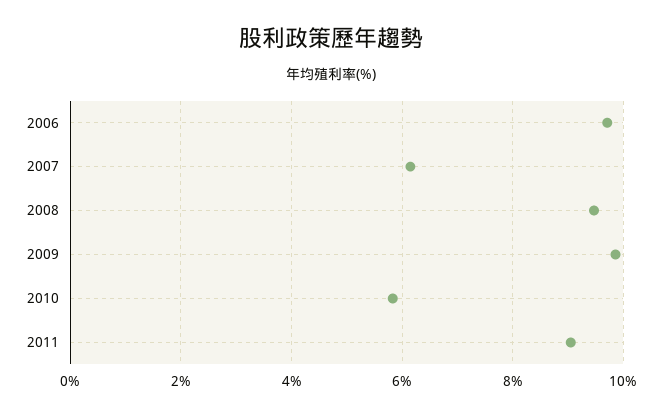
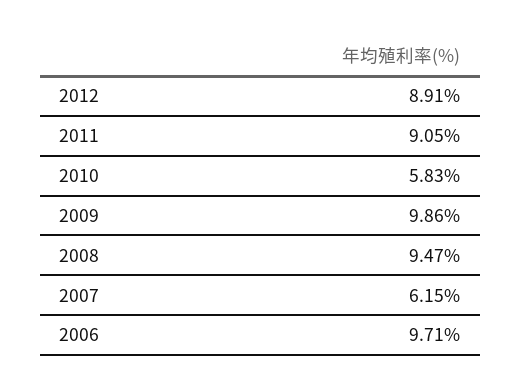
2012: none -> 8.91

